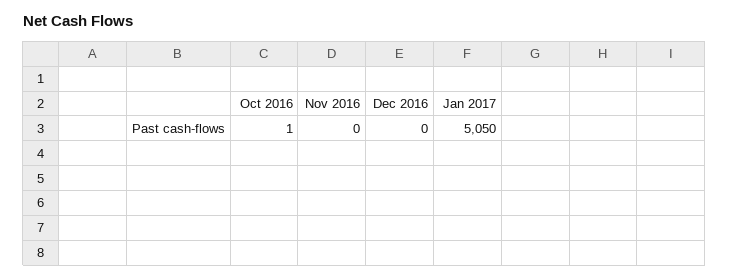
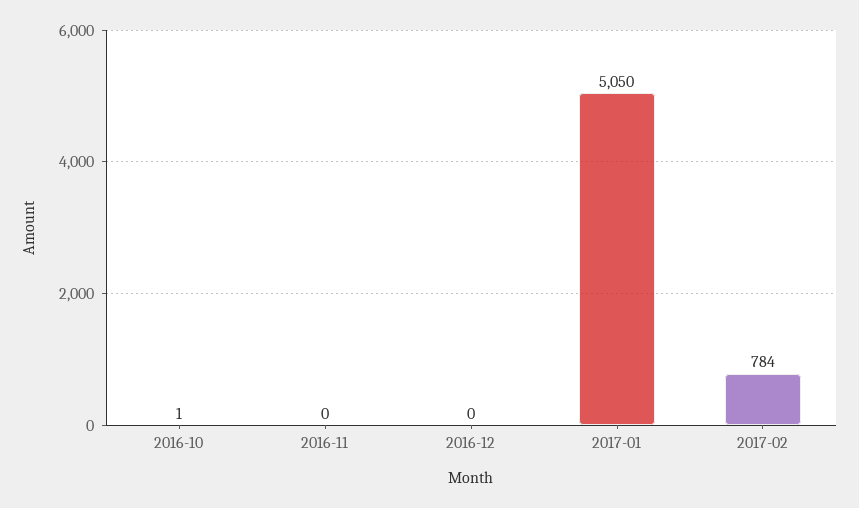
2017-02: none -> 784

